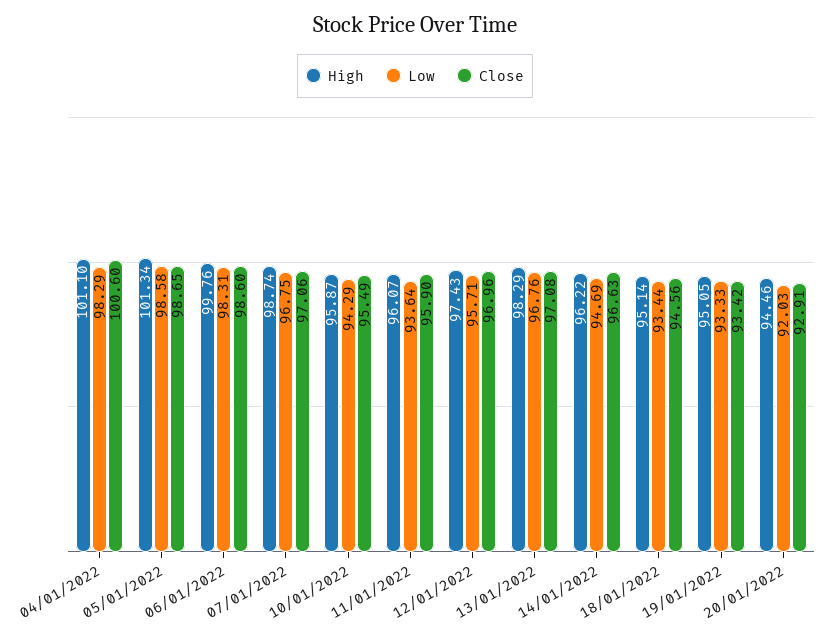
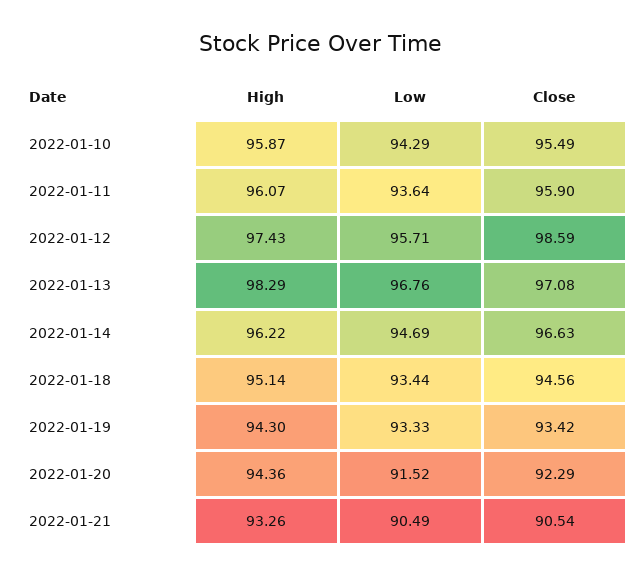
High, 04/01/2022: 101.1 -> none
Low, 04/01/2022: 98.29 -> none
Close, 04/01/2022: 100.6 -> none
High, 05/01/2022: 101.34 -> none
Low, 05/01/2022: 98.58 -> none
Close, 05/01/2022: 98.65 -> none
High, 06/01/2022: 99.76 -> none
Low, 06/01/2022: 98.31 -> none
Close, 06/01/2022: 98.6 -> none
High, 07/01/2022: 98.74 -> none
Low, 07/01/2022: 96.75 -> none
Close, 07/01/2022: 97.06 -> none
Close, 12/01/2022: 96.96 -> 98.59
High, 19/01/2022: 95.05 -> 94.3
High, 20/01/2022: 94.46 -> 94.36
Low, 20/01/2022: 92.03 -> 91.52
Close, 20/01/2022: 92.91 -> 92.29
High, 2022-01-21: none -> 93.26
Low, 2022-01-21: none -> 90.49
Close, 2022-01-21: none -> 90.54

